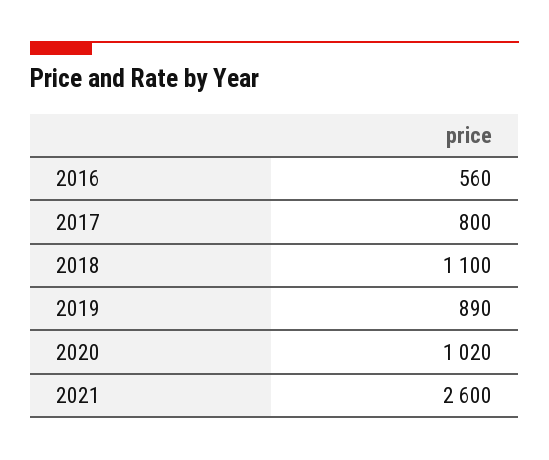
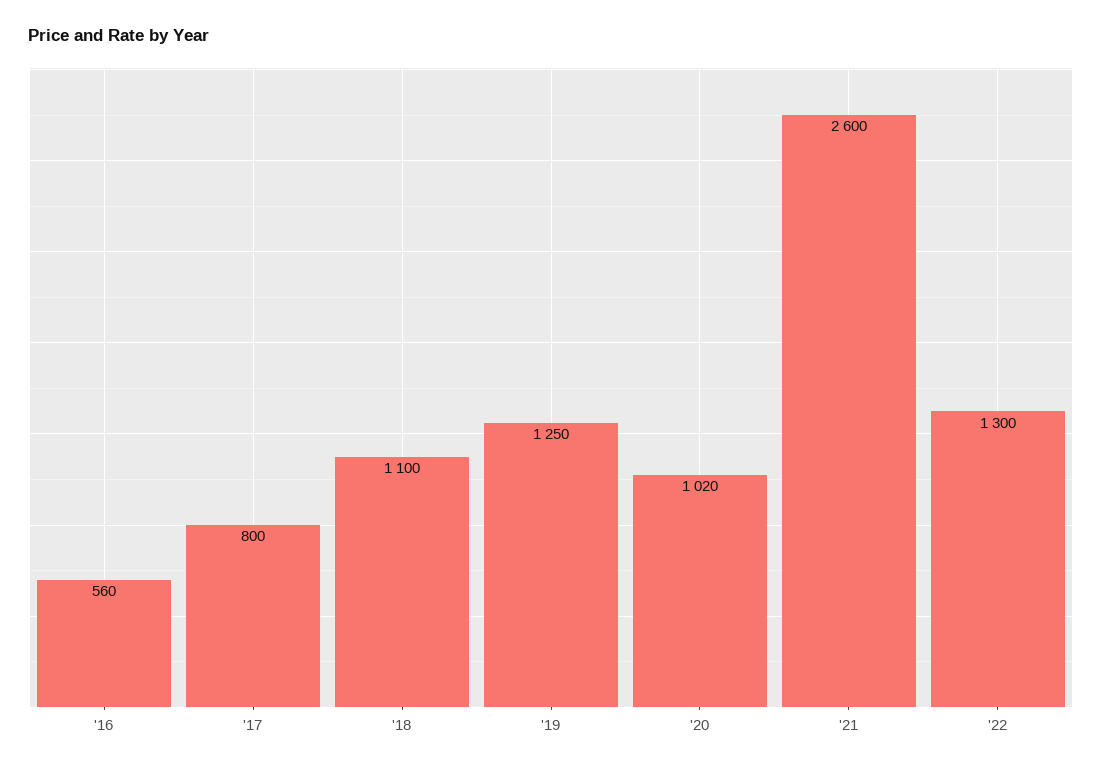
2019: 890 -> 1250
'22: none -> 1300

